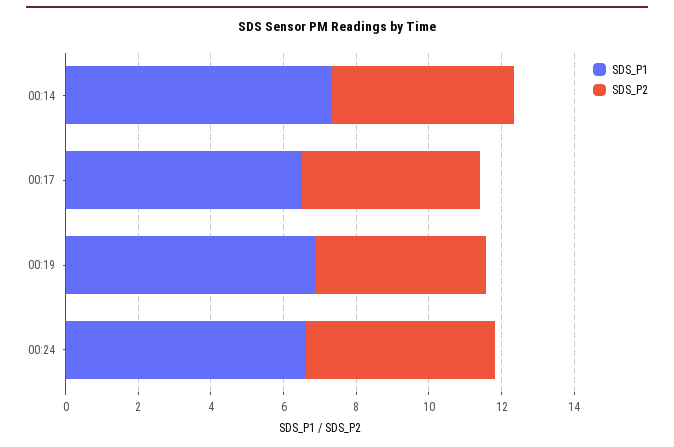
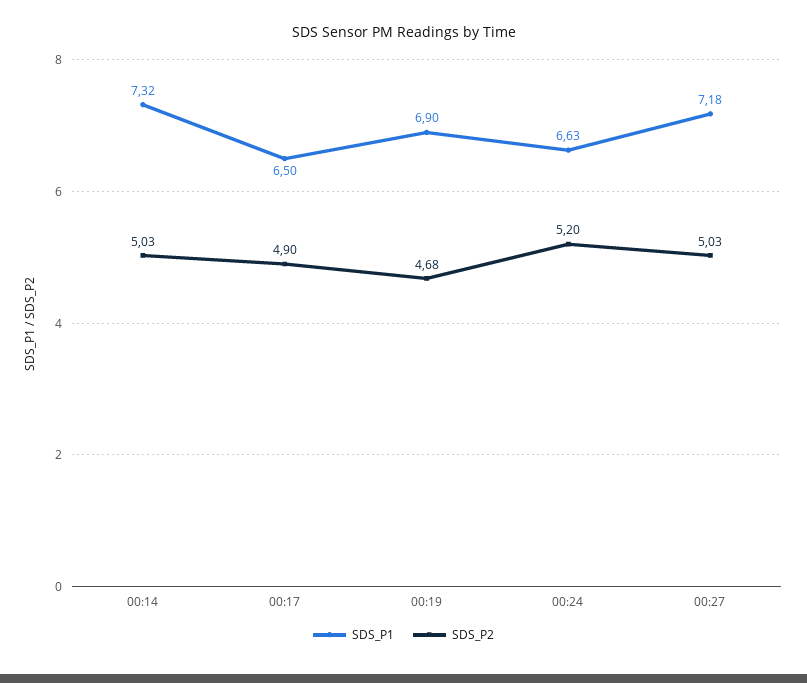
SDS_P1, 00:27: none -> 7.18
SDS_P2, 00:27: none -> 5.03

